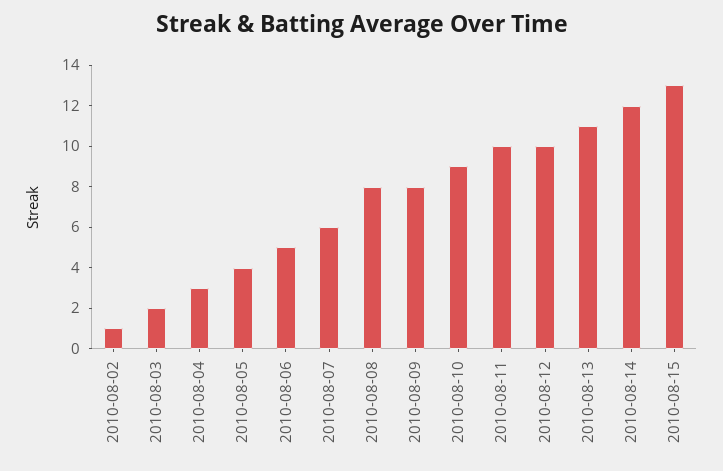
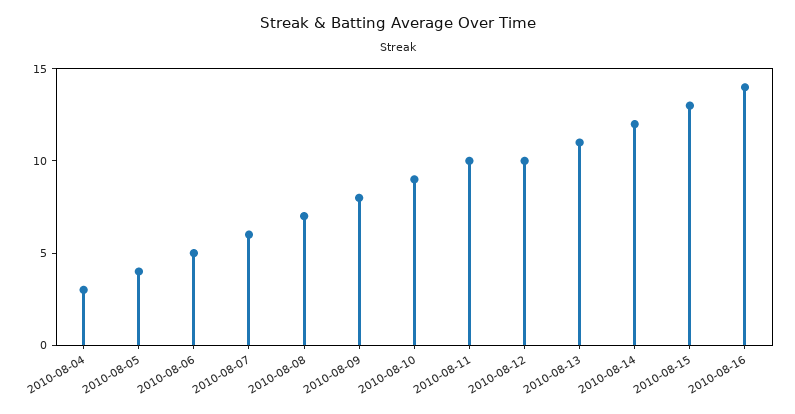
2010-08-02: 1 -> none
2010-08-03: 2 -> none
2010-08-08: 8 -> 7
2010-08-16: none -> 14

